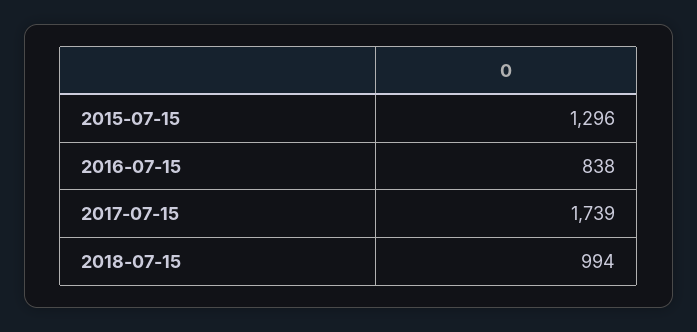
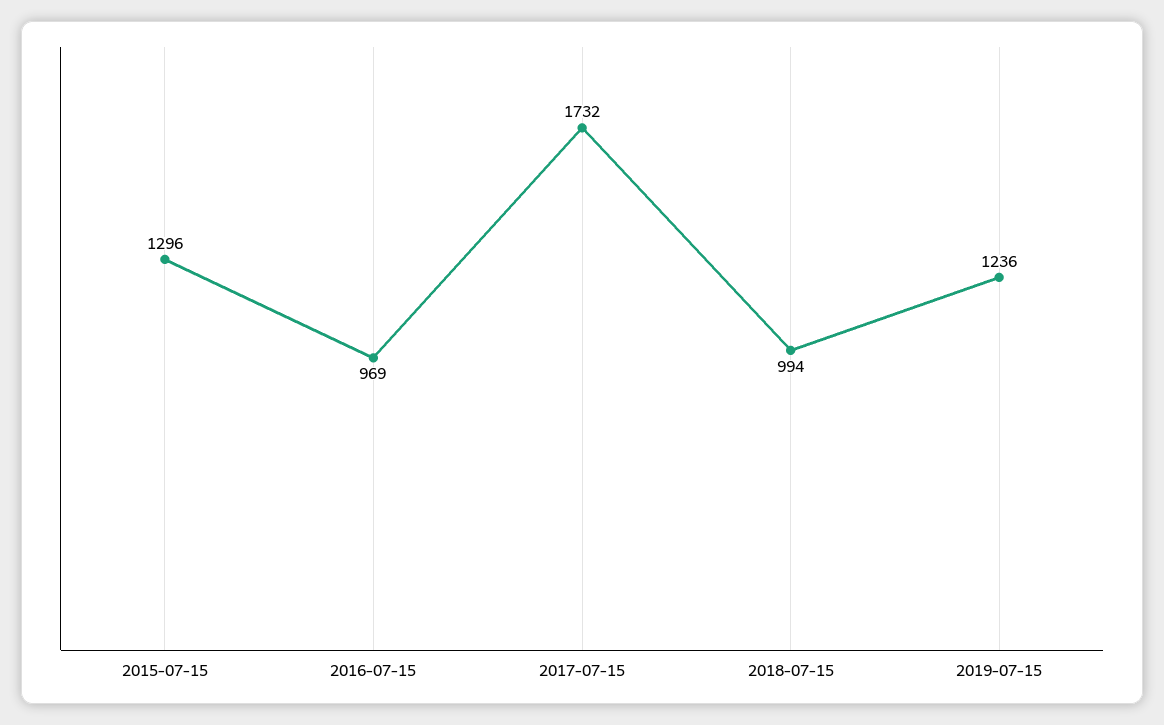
2016-07-15: 838 -> 969
2017-07-15: 1739 -> 1732
2019-07-15: none -> 1236

